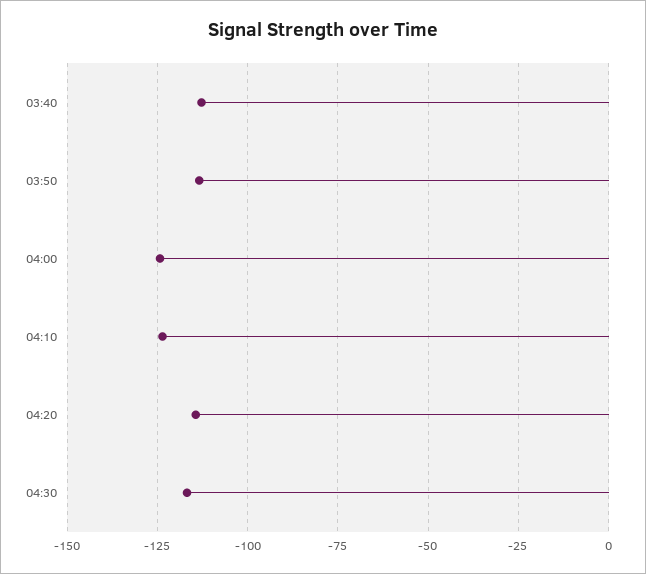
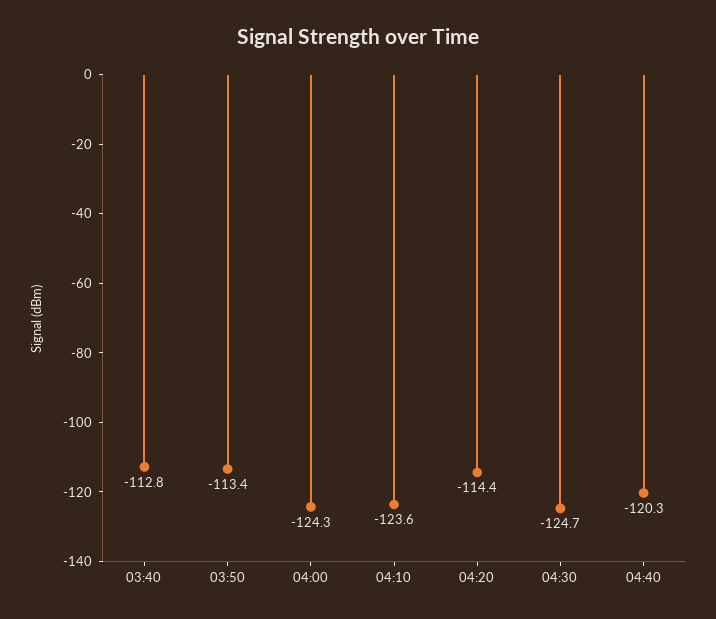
04:30: -117.5 -> -124.7
04:40: none -> -120.3

